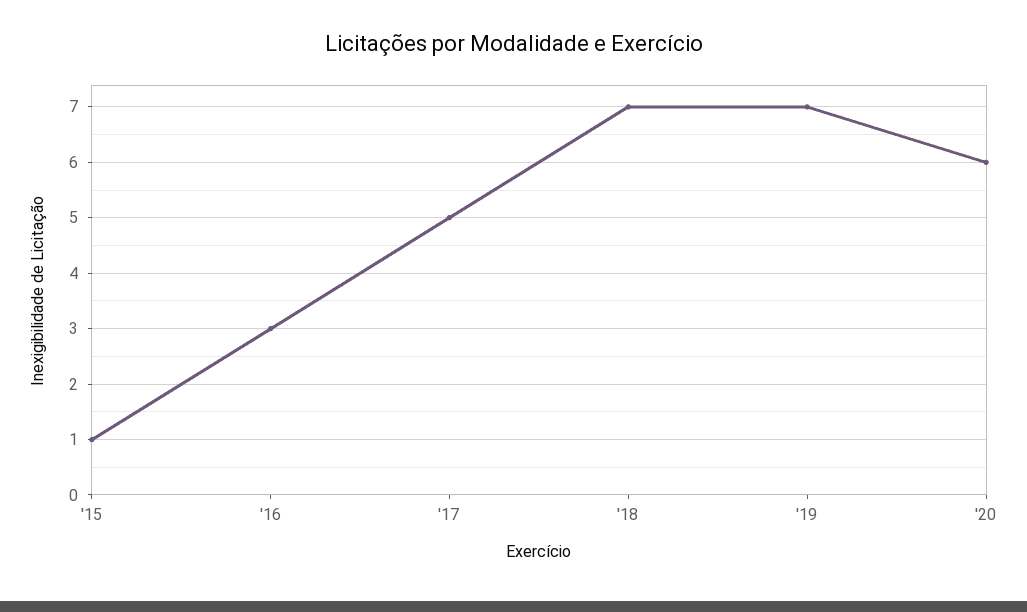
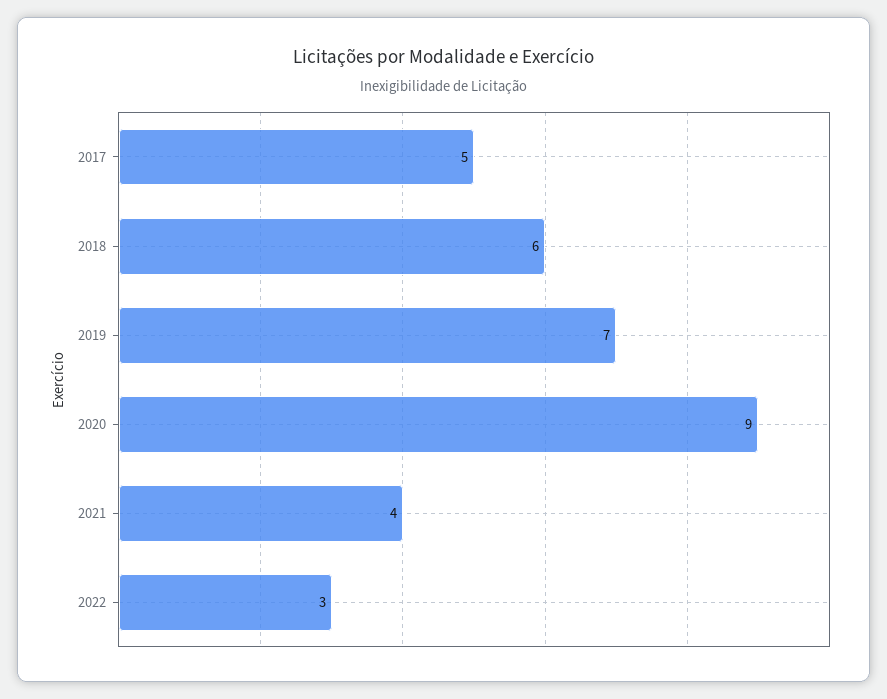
'15: 1 -> none
'16: 3 -> none
'18: 7 -> 6
'20: 6 -> 9
2021: none -> 4
2022: none -> 3

